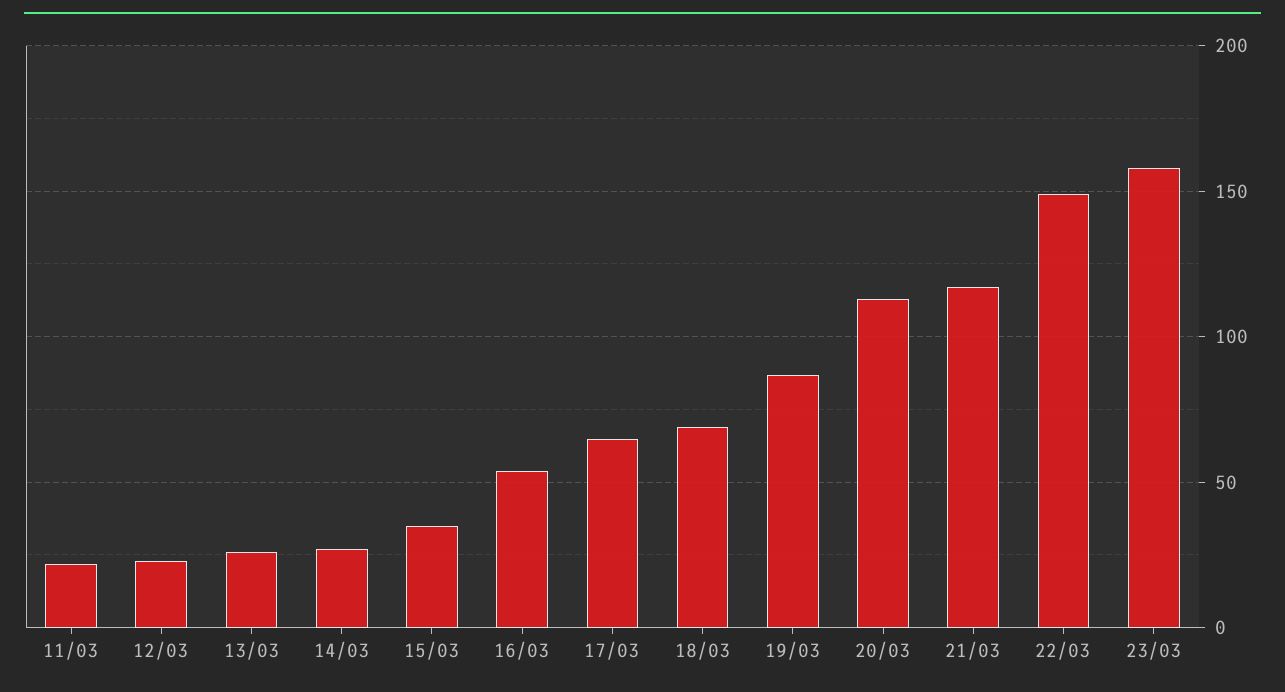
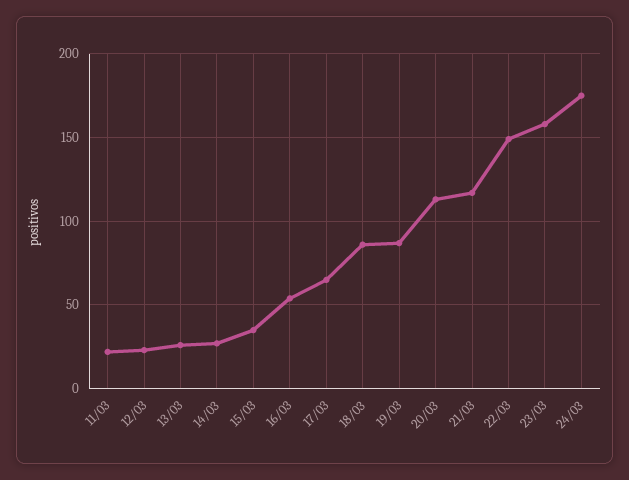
18/03: 70 -> 85
24/03: none -> 175

